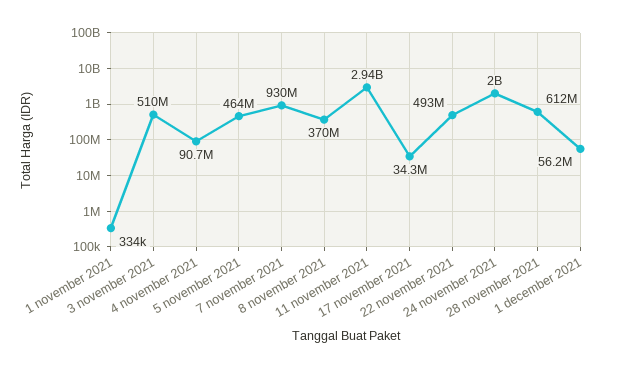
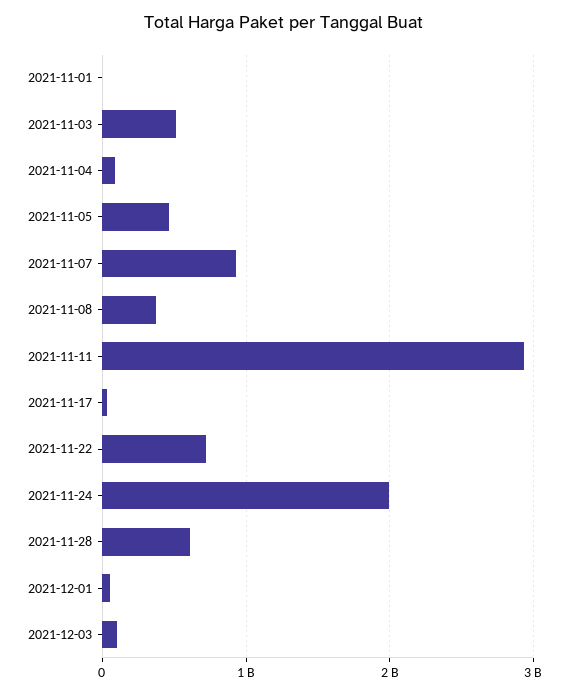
22 november 2021: 493000000 -> 700000000
2021-12-03: none -> 100000000

